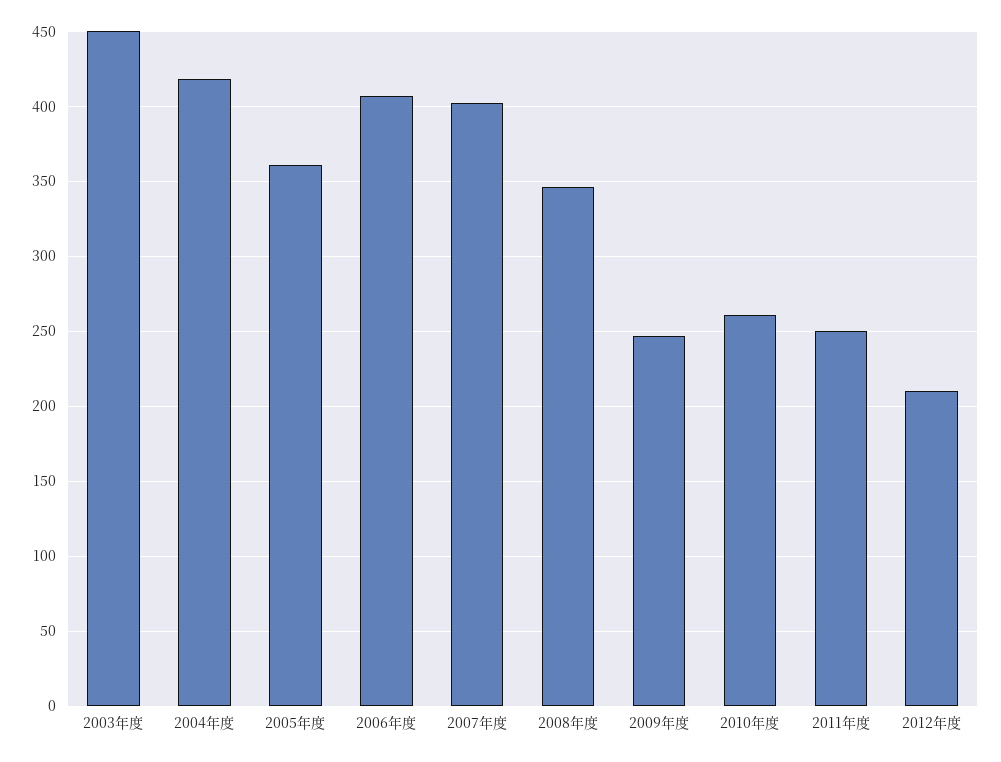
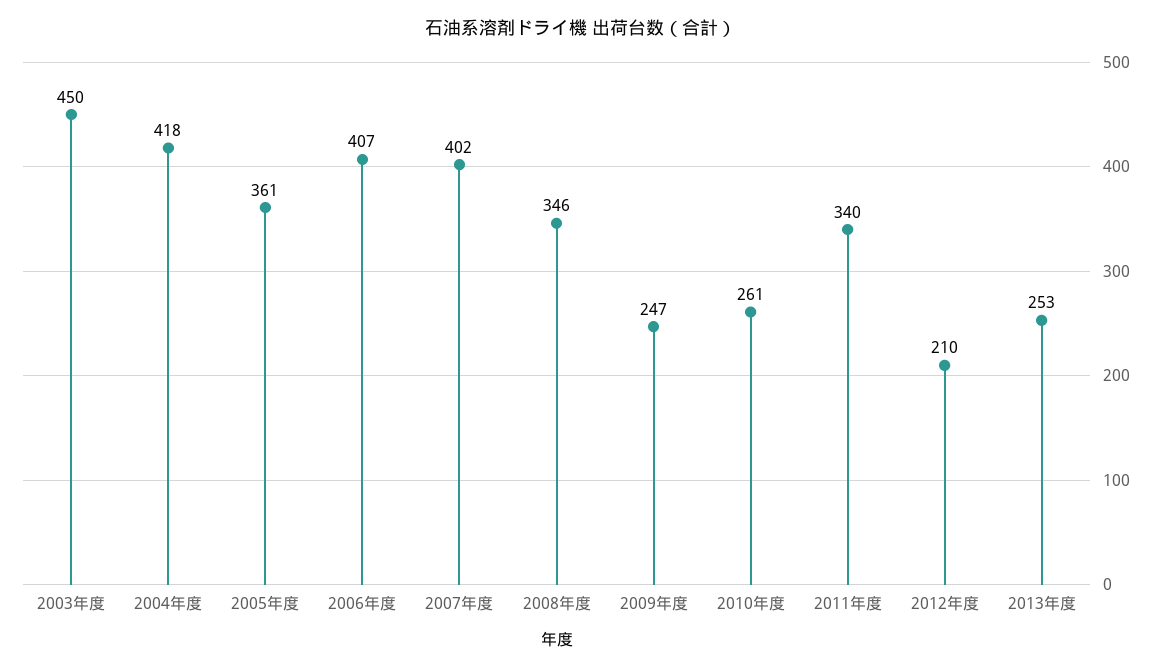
2011年度: 250 -> 340
2013年度: none -> 253

